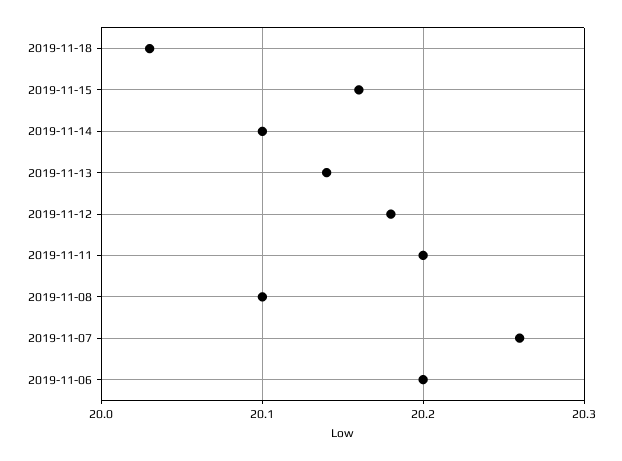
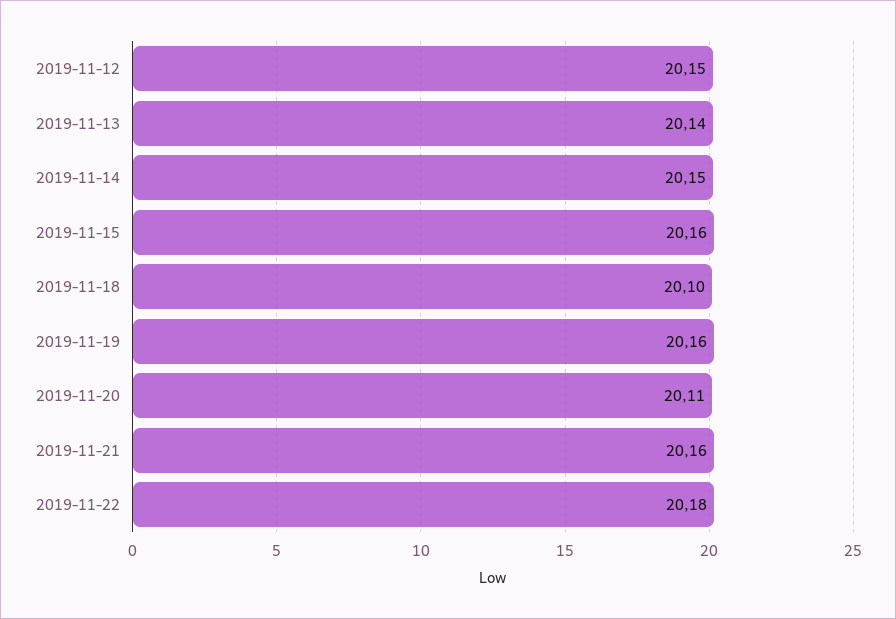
2019-11-18: 20.03 -> 20.1
2019-11-14: 20.1 -> 20.15
2019-11-12: 20.18 -> 20.15
2019-11-11: 20.2 -> none
2019-11-08: 20.1 -> none
2019-11-07: 20.26 -> none
2019-11-06: 20.2 -> none
2019-11-19: none -> 20.16
2019-11-20: none -> 20.11
2019-11-21: none -> 20.16
2019-11-22: none -> 20.18

